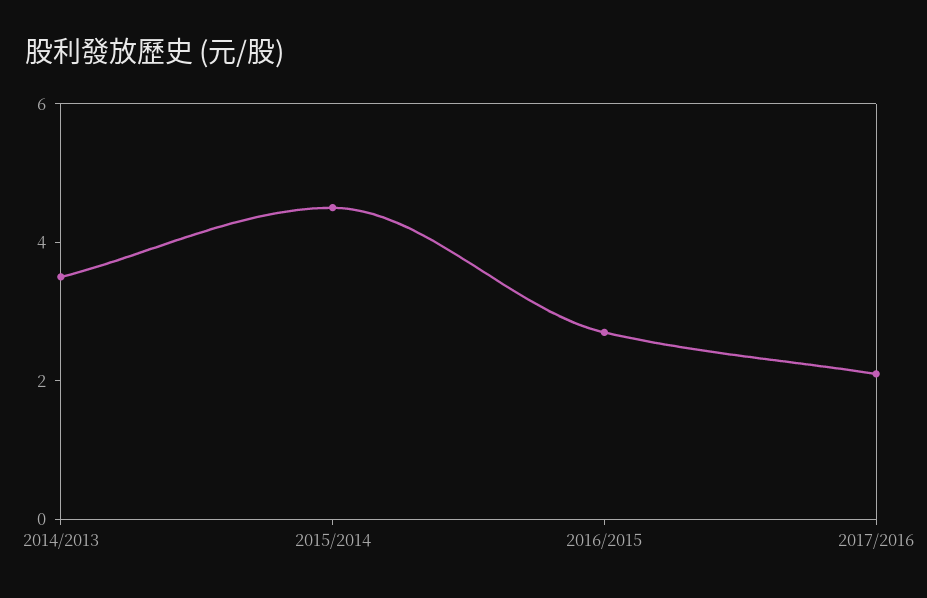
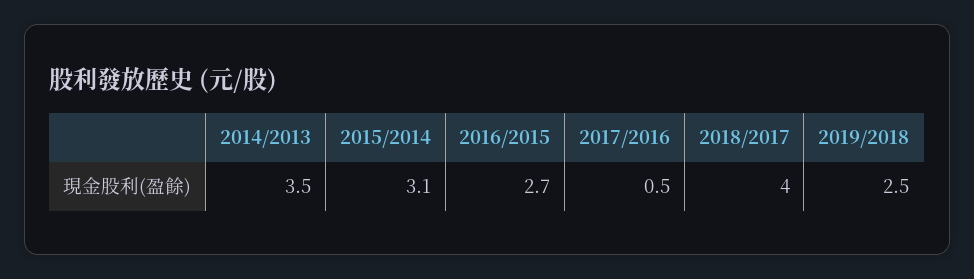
2015/2014: 4.5 -> 3.1
2017/2016: 2 -> 0.5
2018/2017: none -> 4
2019/2018: none -> 2.5

